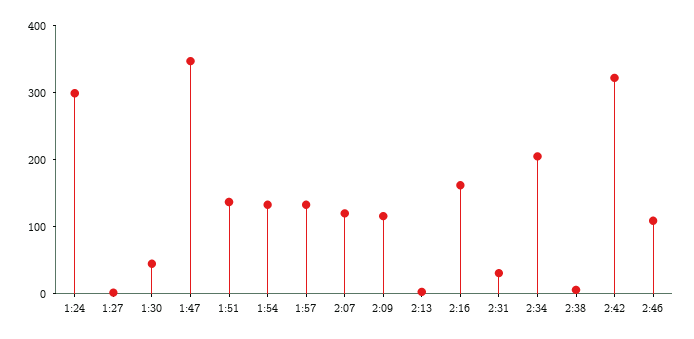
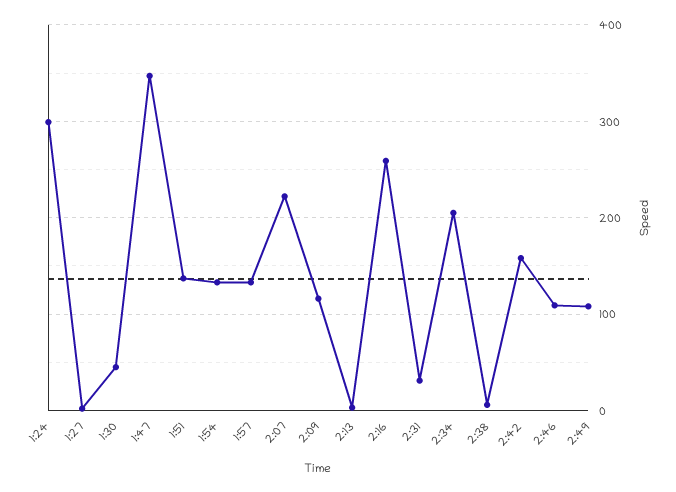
2:07: 120 -> 220
2:16: 160 -> 260
2:42: 320 -> 160
2:49: none -> 110

